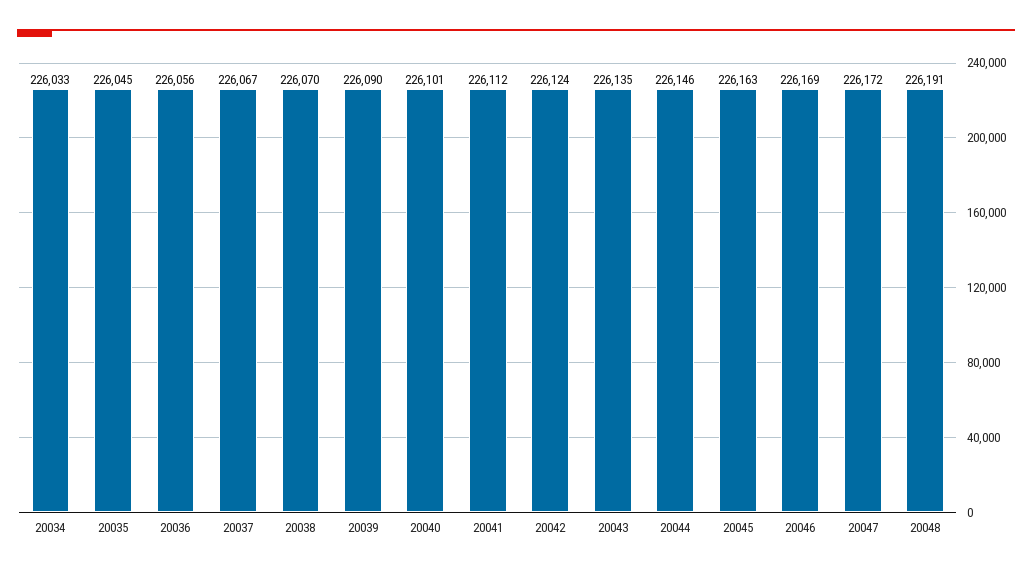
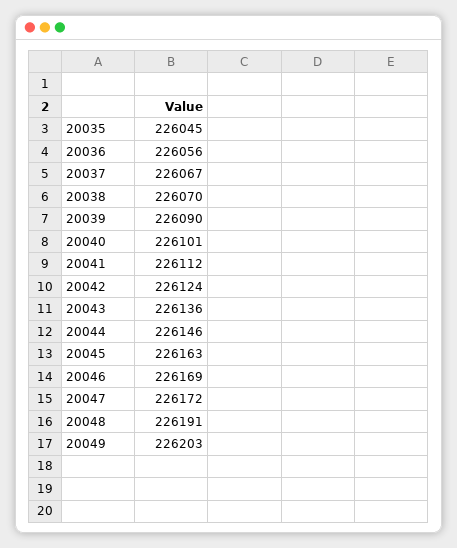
20034: 226033 -> none
20043: 226135 -> 226136
20049: none -> 226203

